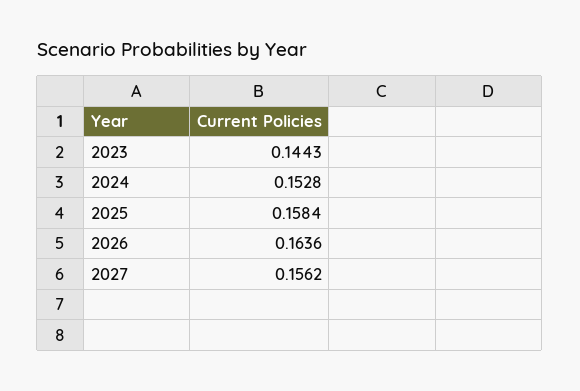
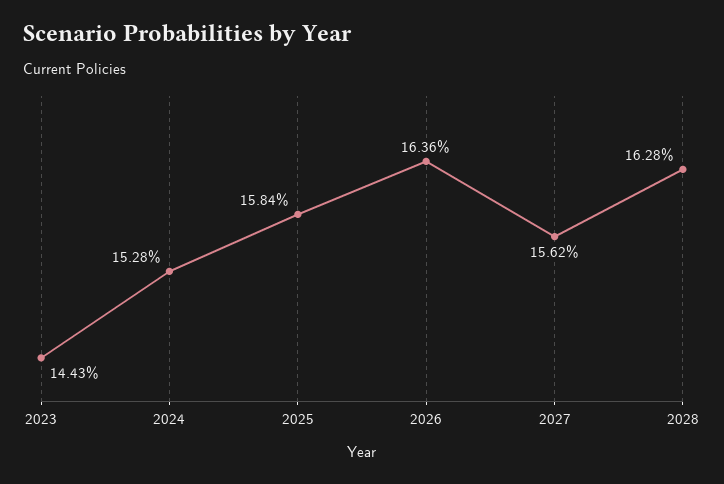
2028: none -> 0.1628

